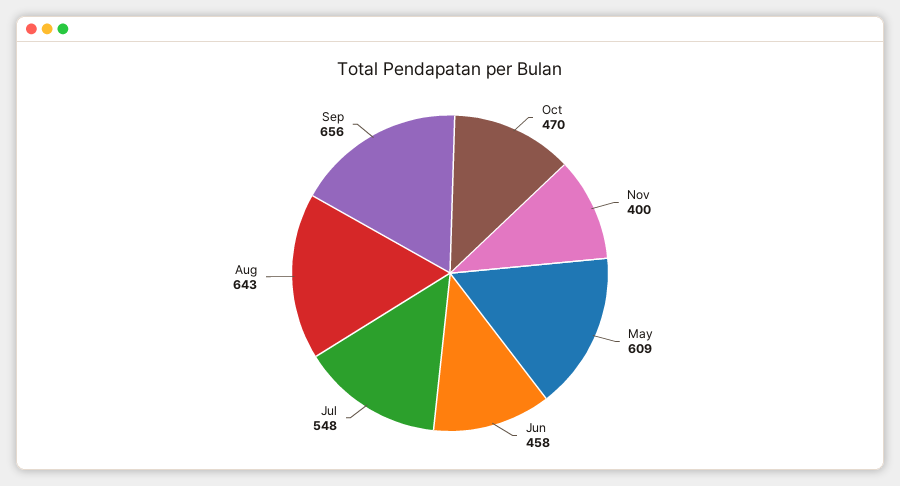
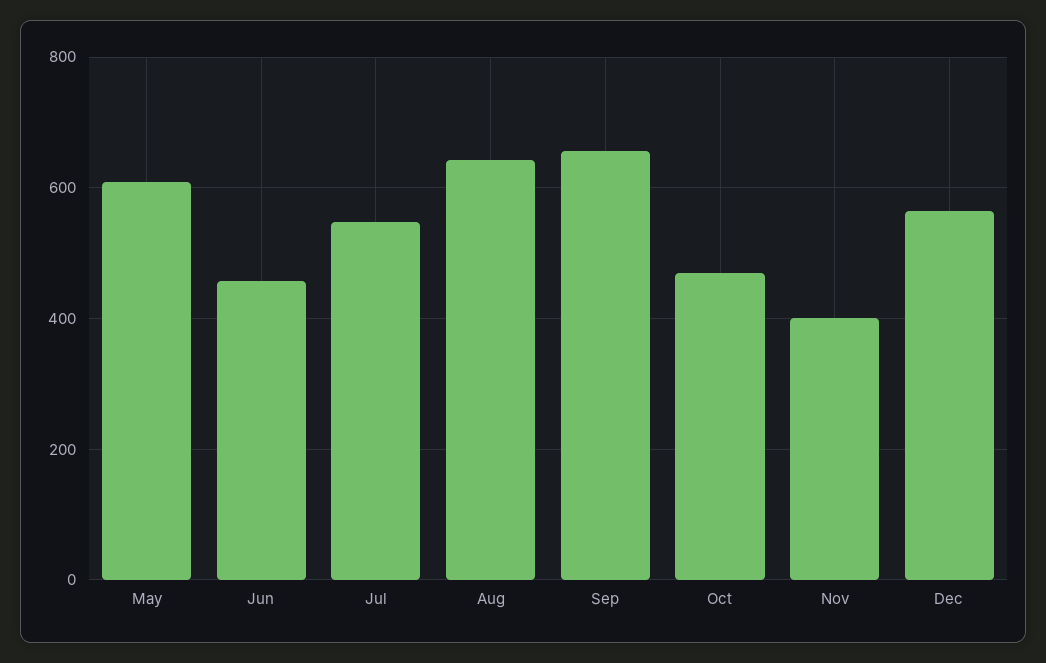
Dec: none -> 560

